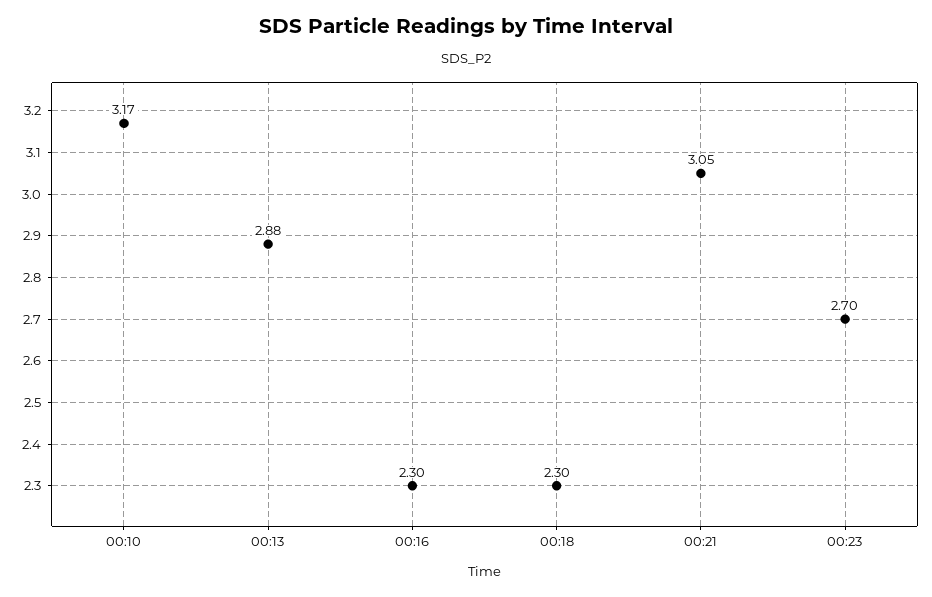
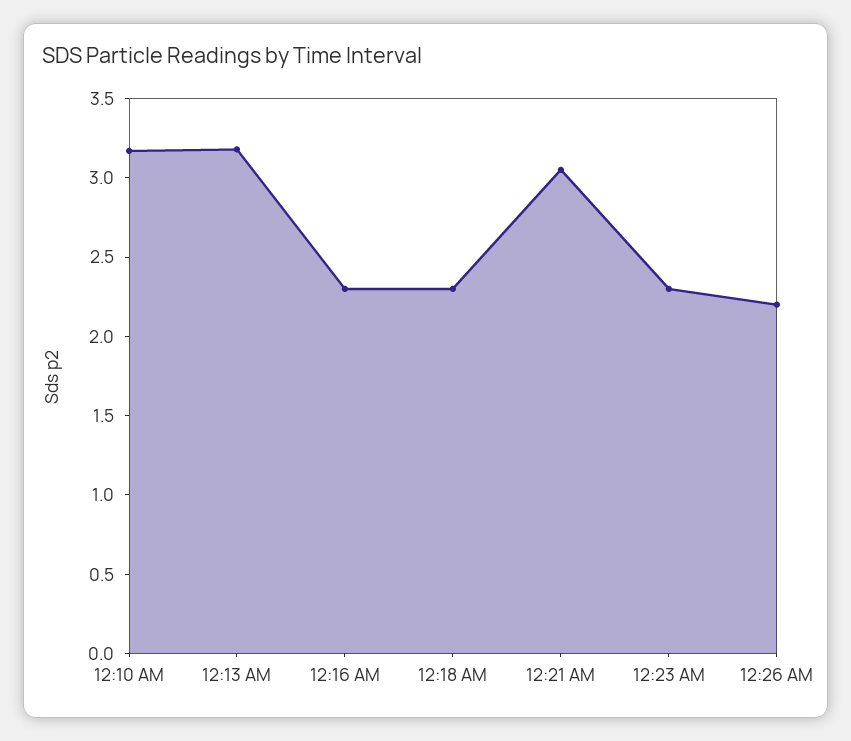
00:13: 2.88 -> 3.2
00:23: 2.7 -> 2.3
12:26 AM: none -> 2.2

